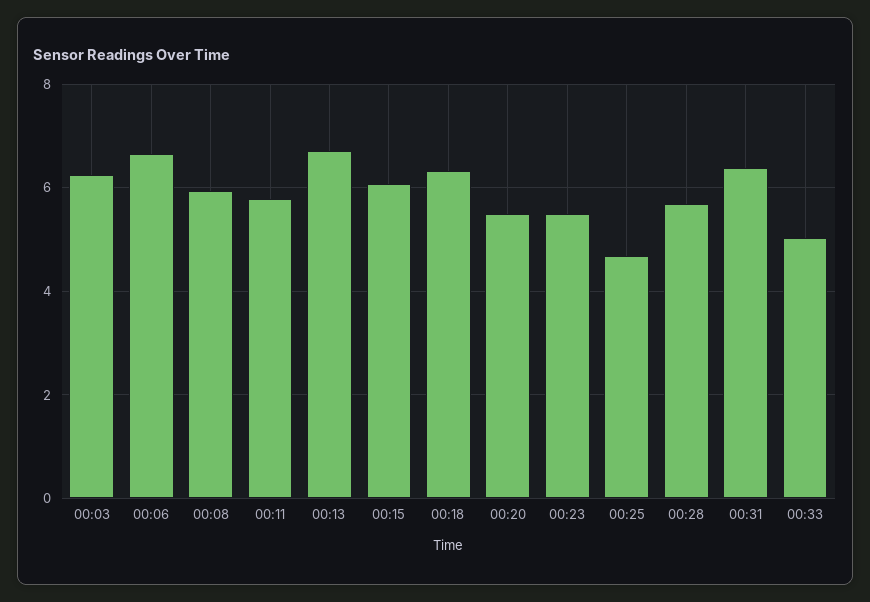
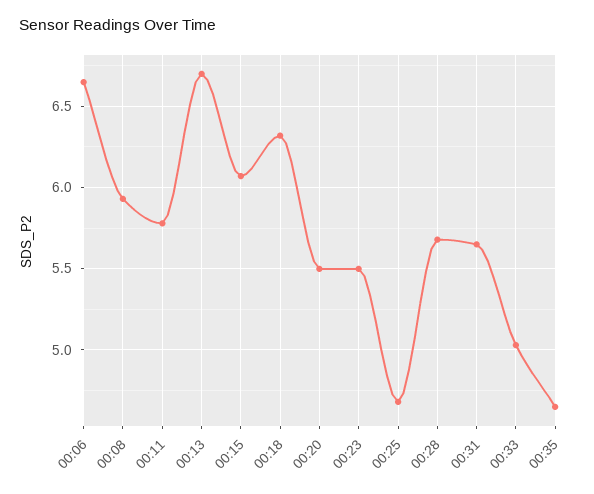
00:03: 6.2 -> none
00:31: 6.4 -> 5.65
00:35: none -> 4.65

